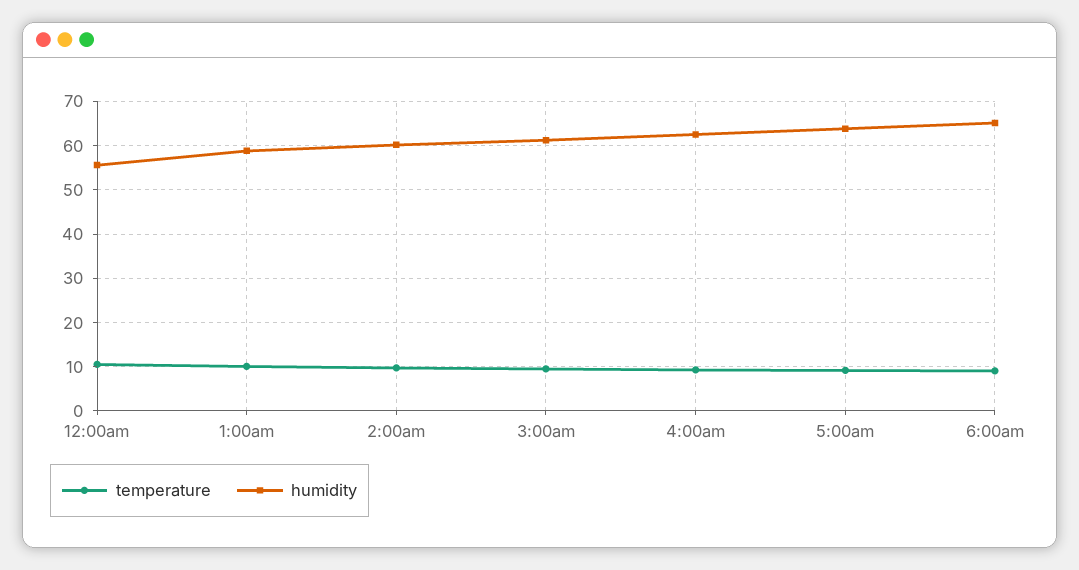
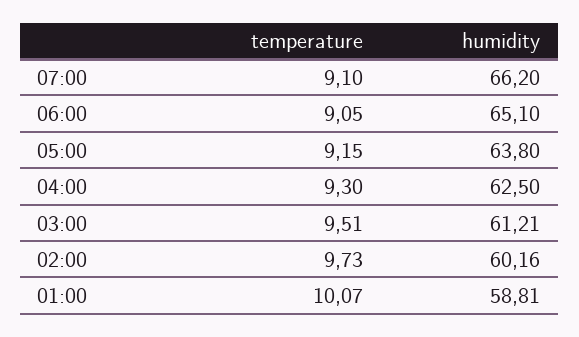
temperature, 12:00am: 10 -> none
humidity, 12:00am: 56 -> none
temperature, 07:00: none -> 9.1
humidity, 07:00: none -> 66.2

